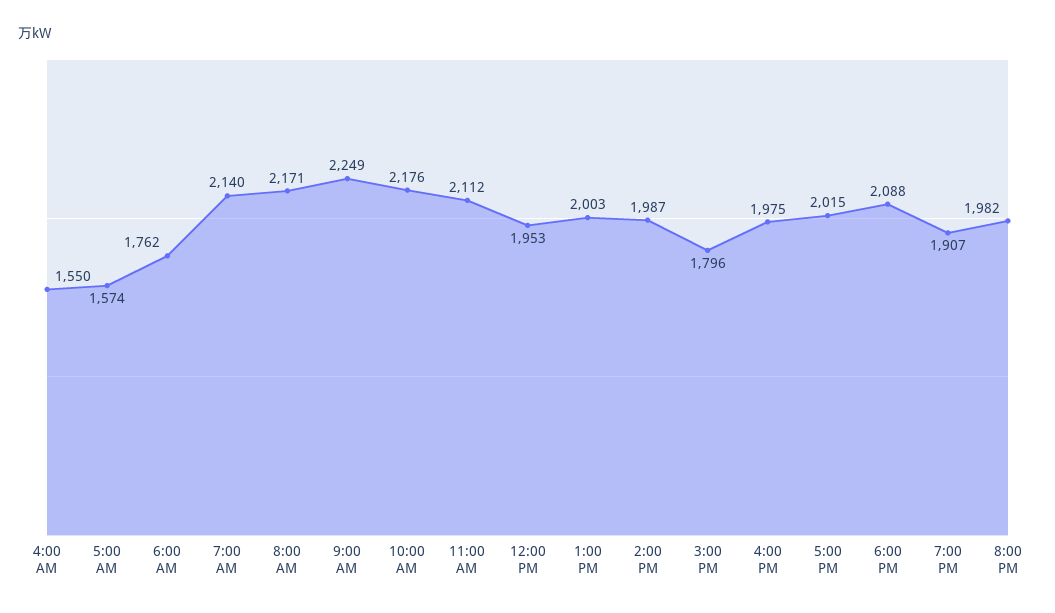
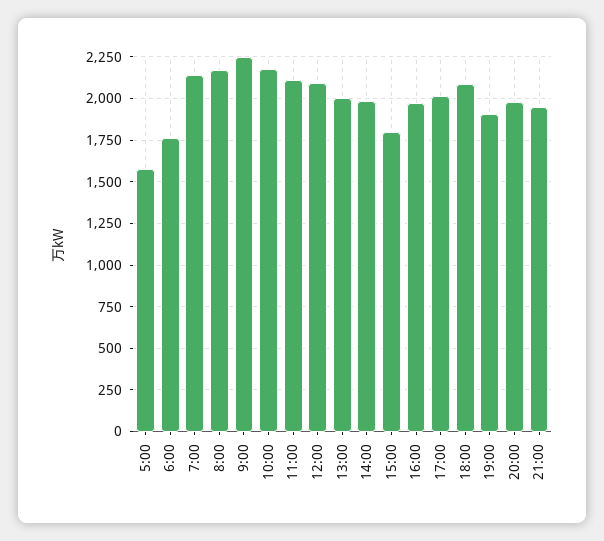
4:00 AM: 1550 -> none
12:00 PM: 1953 -> 2100
21:00: none -> 1950

